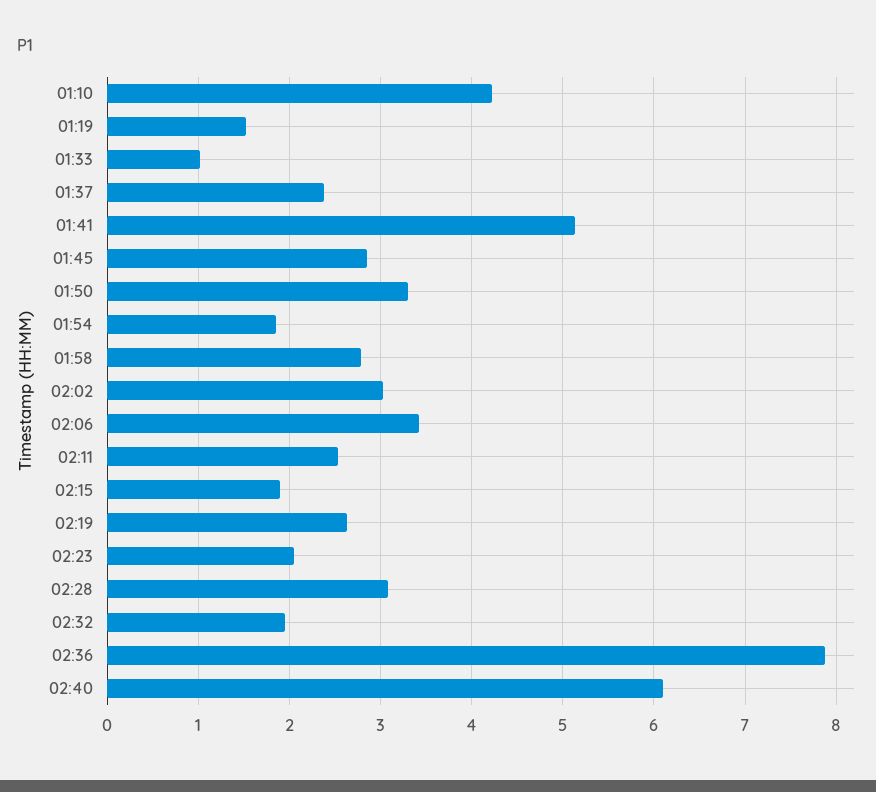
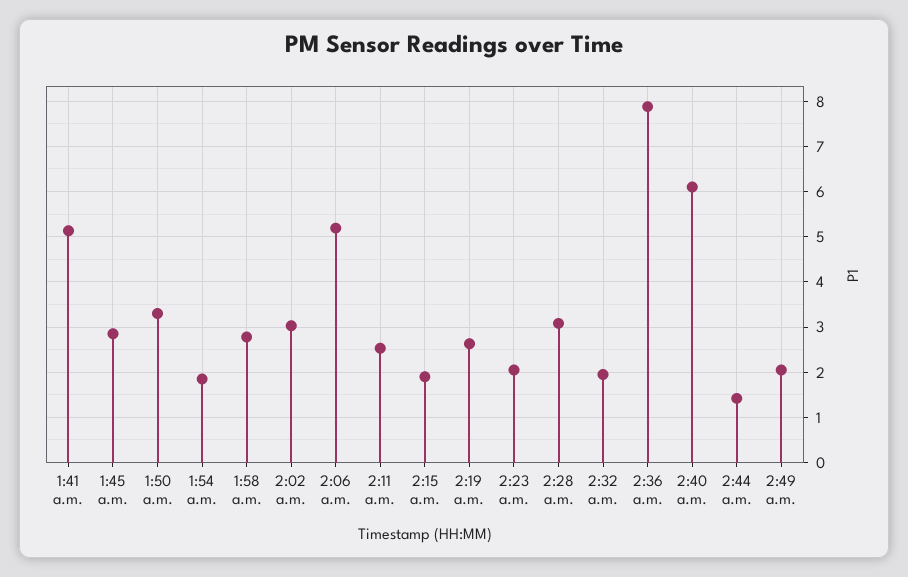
01:10: 4.2 -> none
01:19: 1.5 -> none
01:33: 1 -> none
01:37: 2.4 -> none
02:06: 3.4 -> 5.2
2:44 a.m.: none -> 1.4
2:49 a.m.: none -> 2

